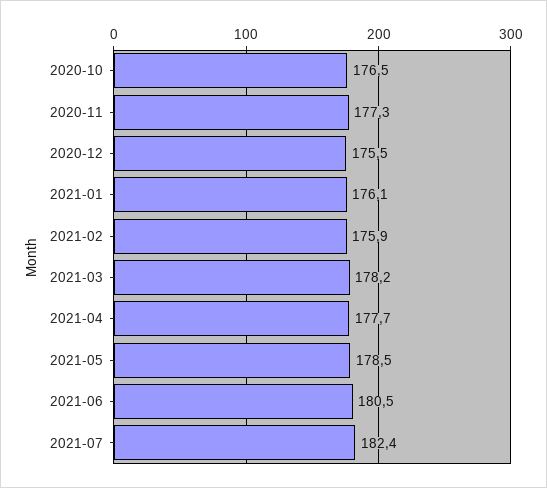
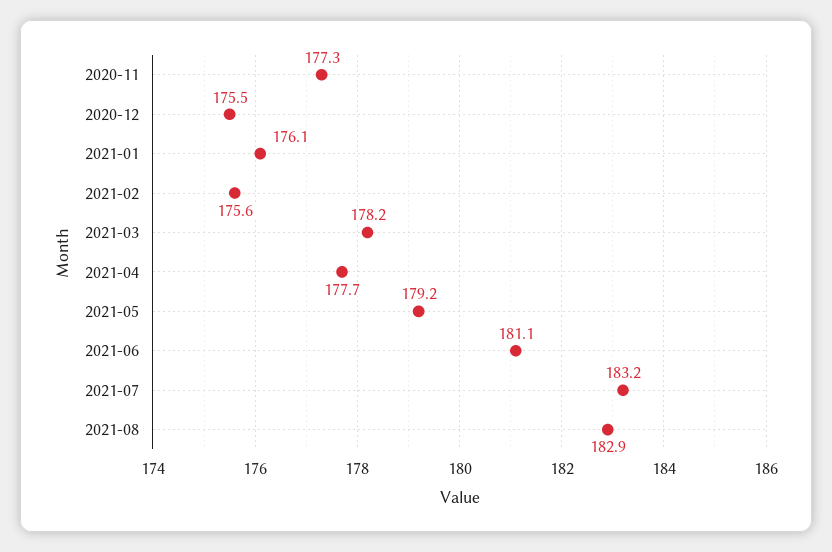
2020-10: 176.5 -> none
2021-02: 175.9 -> 175.6
2021-05: 178.5 -> 179.2
2021-06: 180.5 -> 181.1
2021-07: 182.4 -> 183.2
2021-08: none -> 182.9

